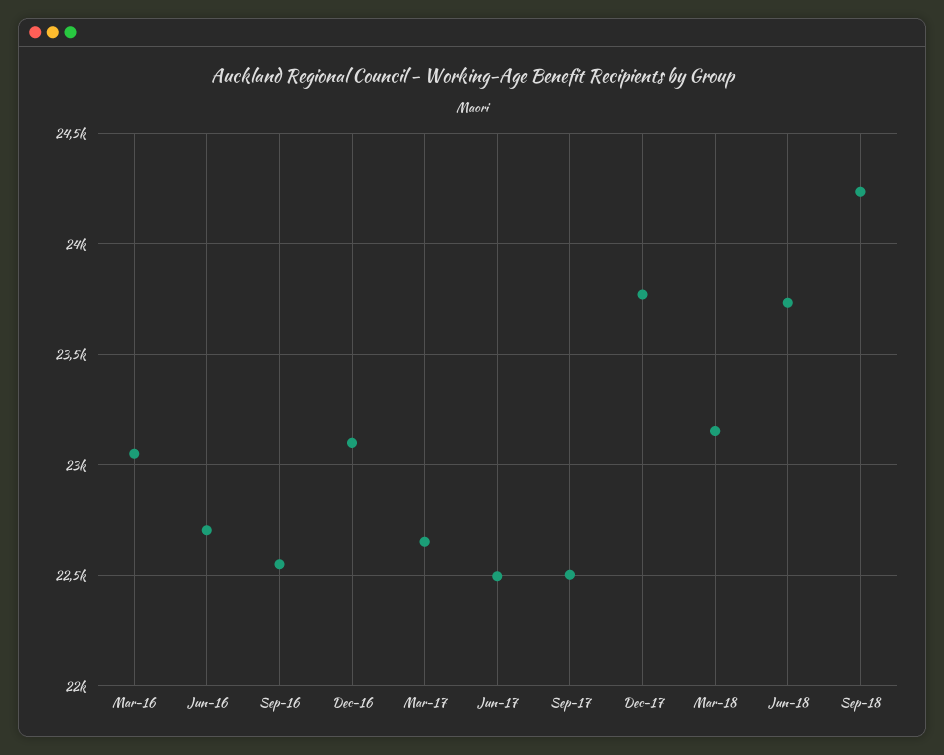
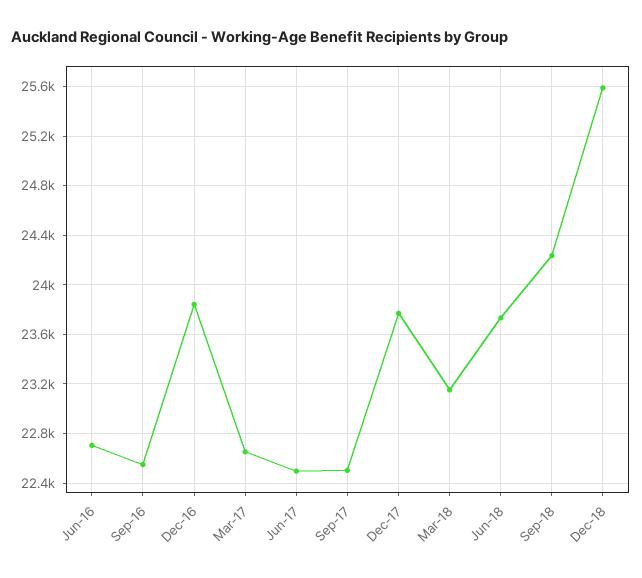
Mar-16: 23050 -> none
Dec-16: 23100 -> 23850
Dec-18: none -> 25600

